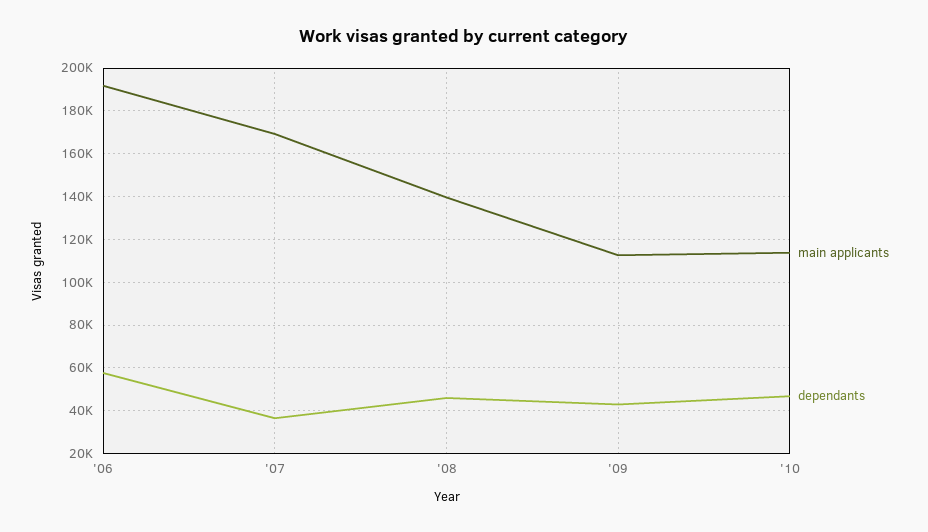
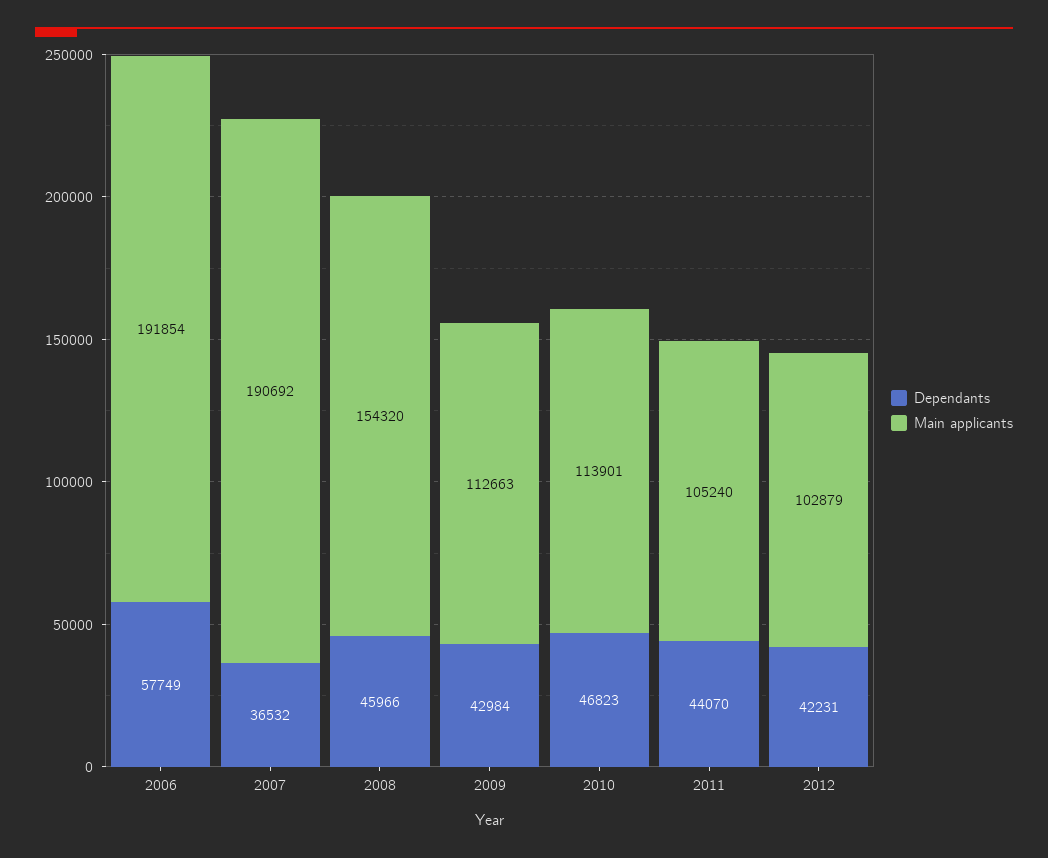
main applicants, '07: 170000 -> 190692
main applicants, '08: 140000 -> 154320
dependants, 2011: none -> 44070
main applicants, 2011: none -> 105240
dependants, 2012: none -> 42231
main applicants, 2012: none -> 102879

